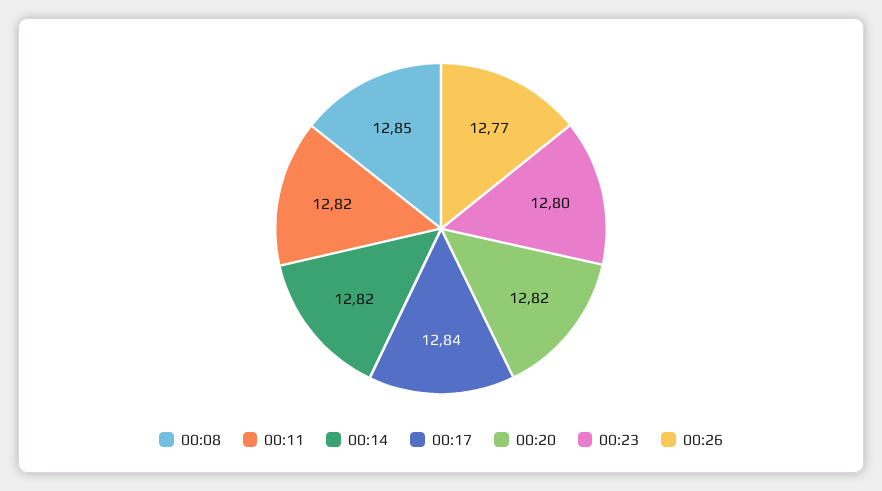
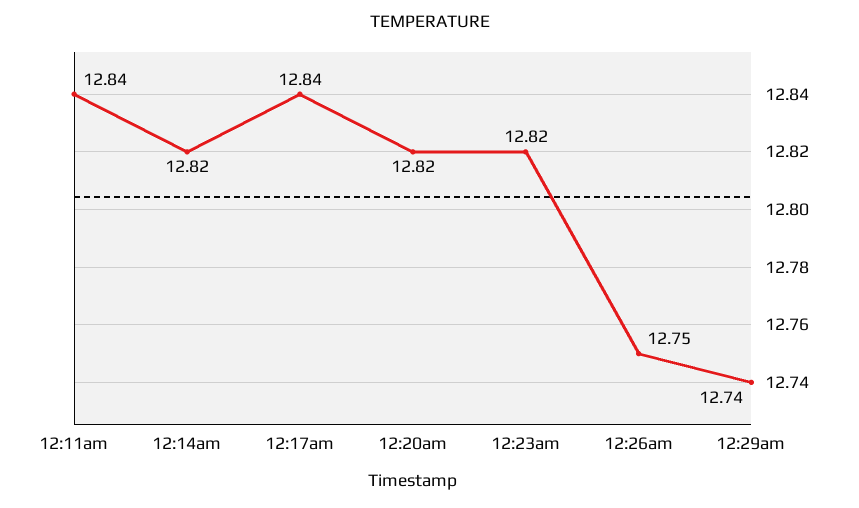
00:08: 12.85 -> none
00:11: 12.82 -> 12.84
00:23: 12.8 -> 12.82
00:26: 12.77 -> 12.75
12:29am: none -> 12.74

